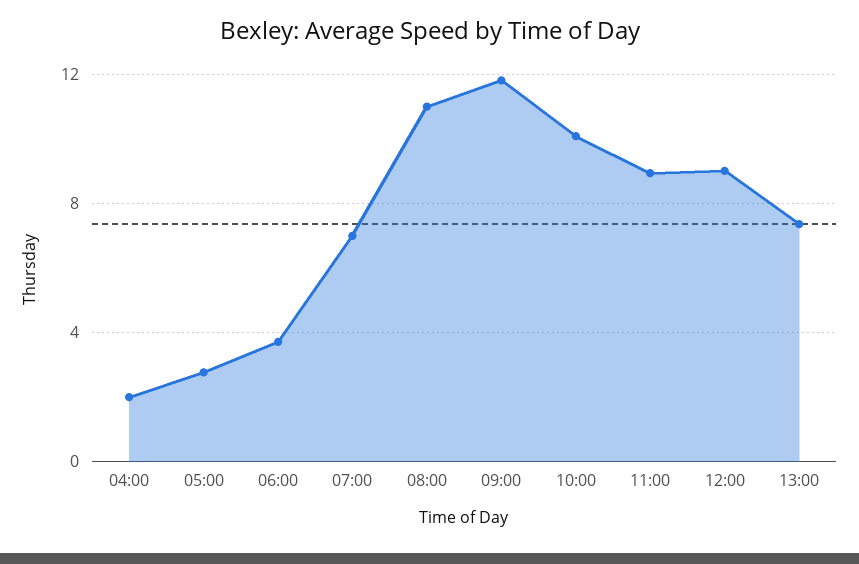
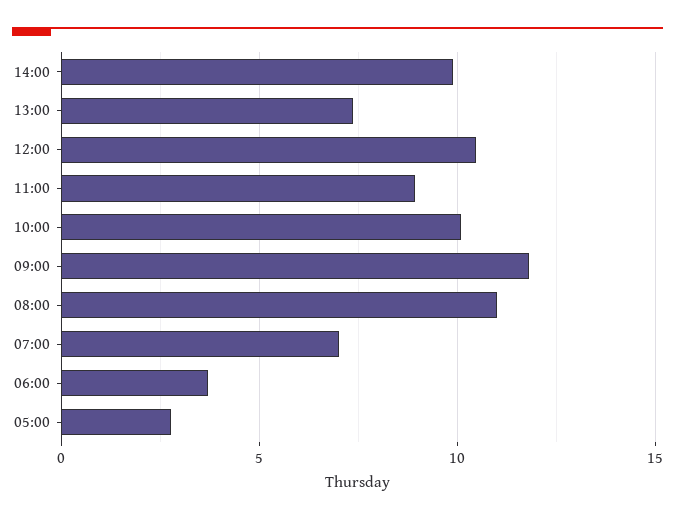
04:00: 2 -> none
12:00: 9 -> 10.5
14:00: none -> 10

